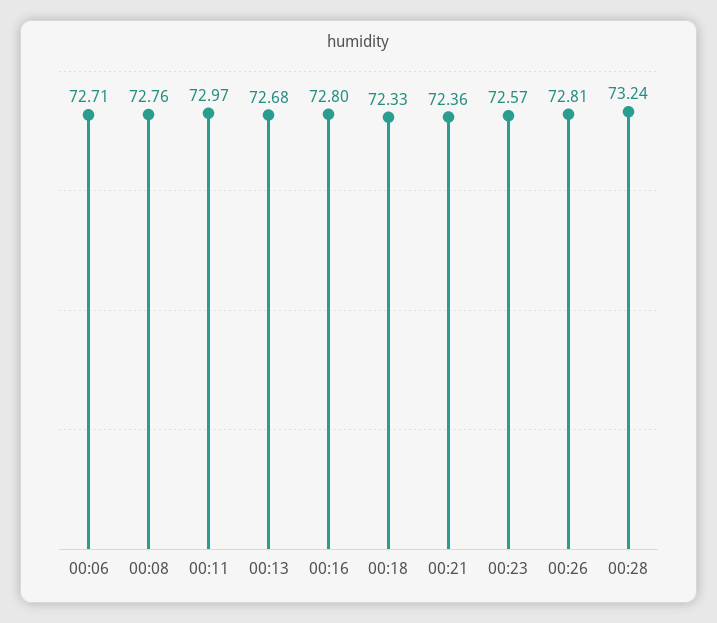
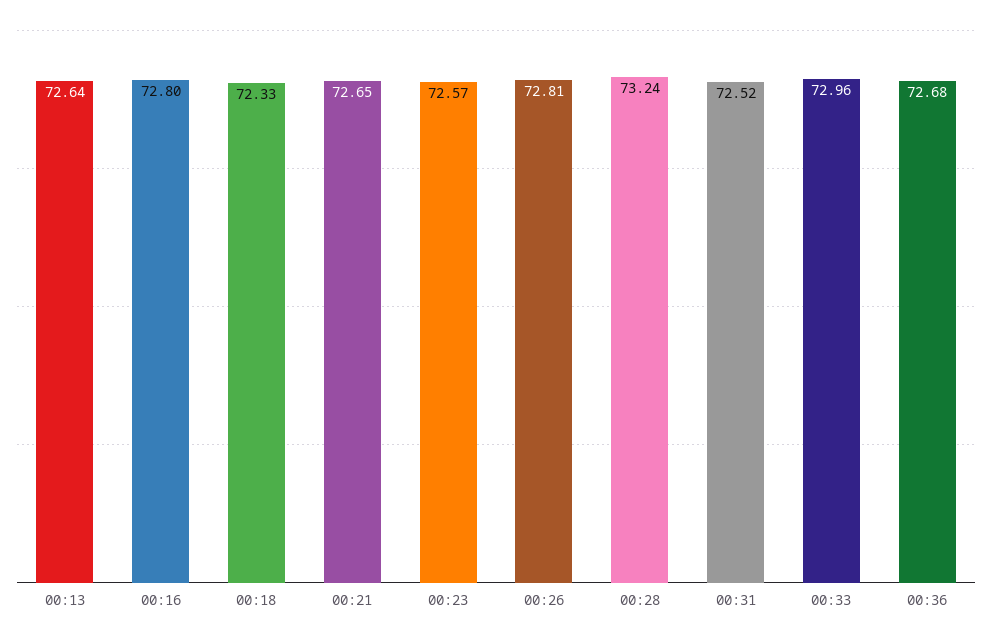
00:06: 72.71 -> none
00:08: 72.76 -> none
00:11: 72.97 -> none
00:13: 72.68 -> 72.64
00:21: 72.36 -> 72.65
00:31: none -> 72.52
00:33: none -> 72.96
00:36: none -> 72.68

